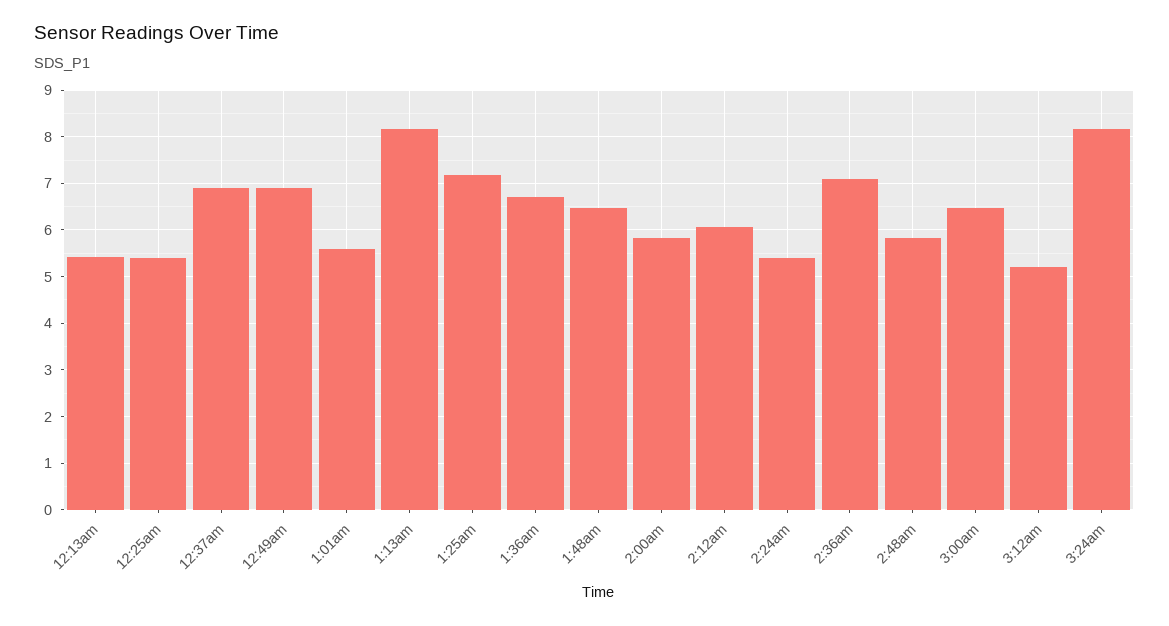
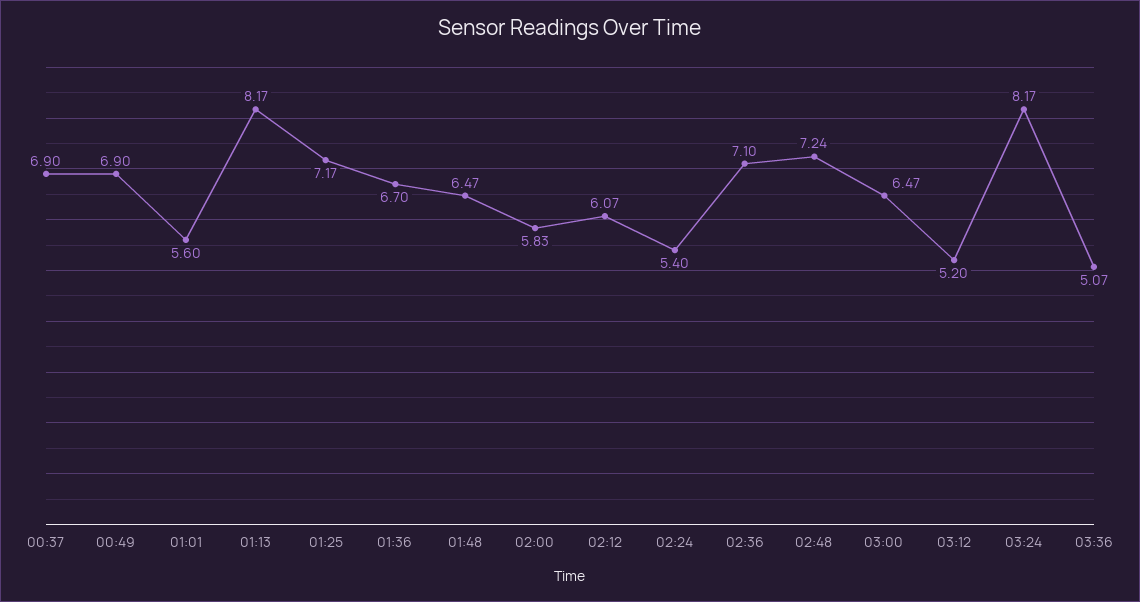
12:13am: 5.4 -> none
12:25am: 5.4 -> none
2:48am: 5.8 -> 7.24
03:36: none -> 5.07

